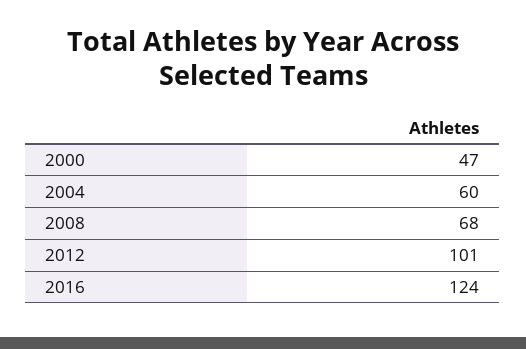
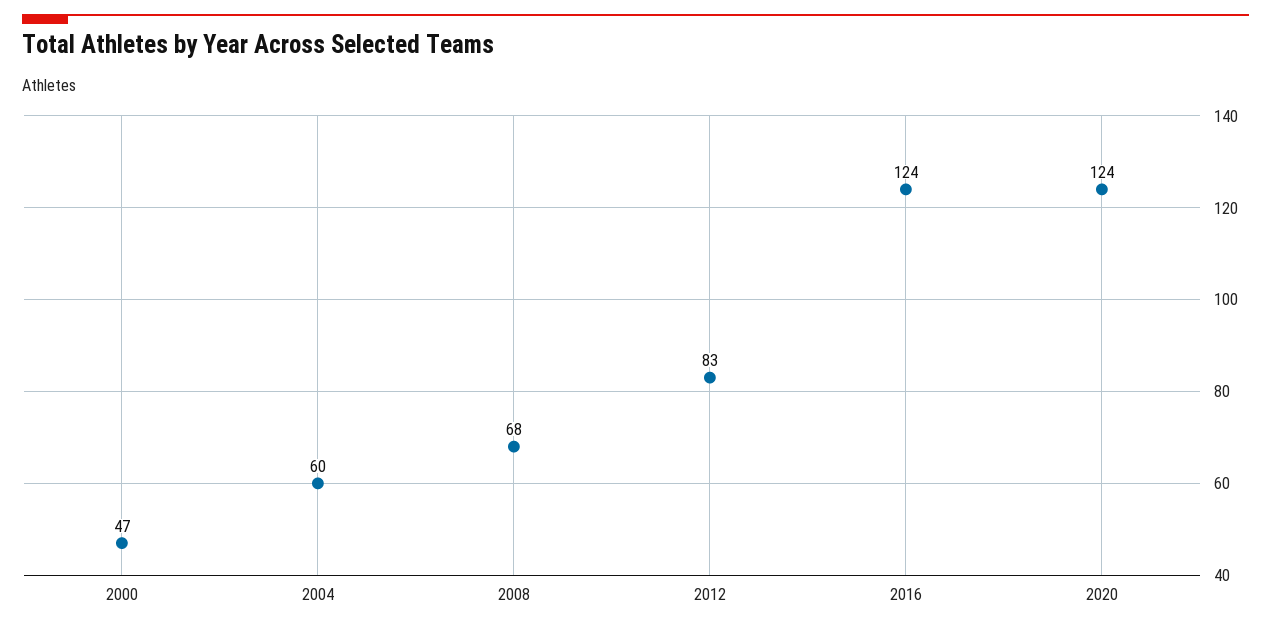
2012: 101 -> 83
2020: none -> 124

